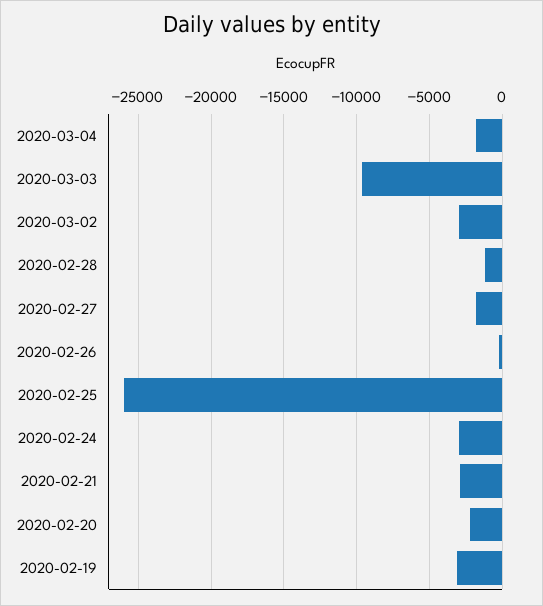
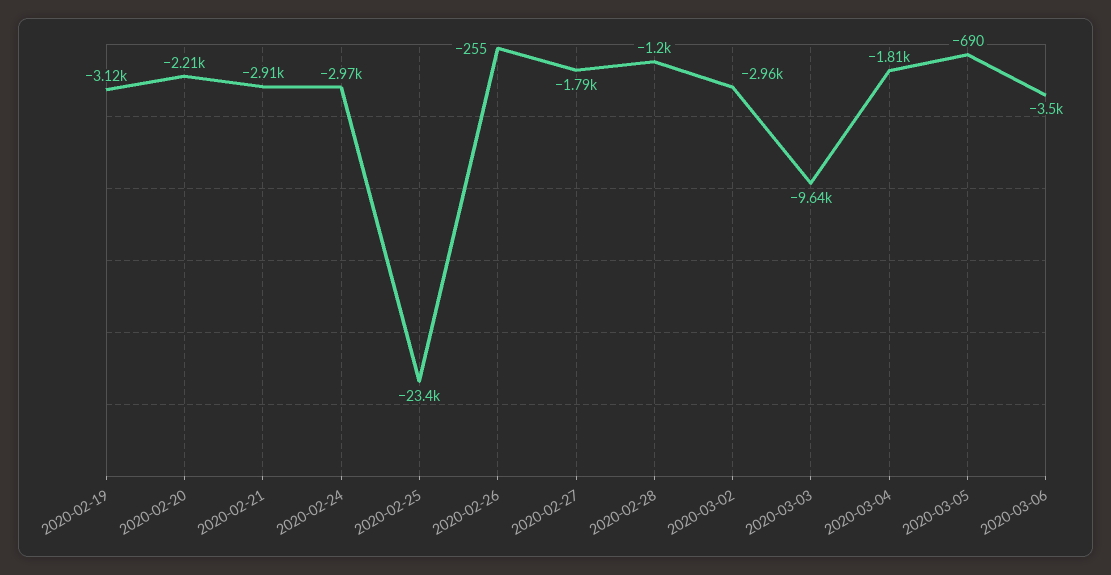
2020-02-25: -26000 -> -23400
2020-03-05: none -> -690
2020-03-06: none -> -3500

